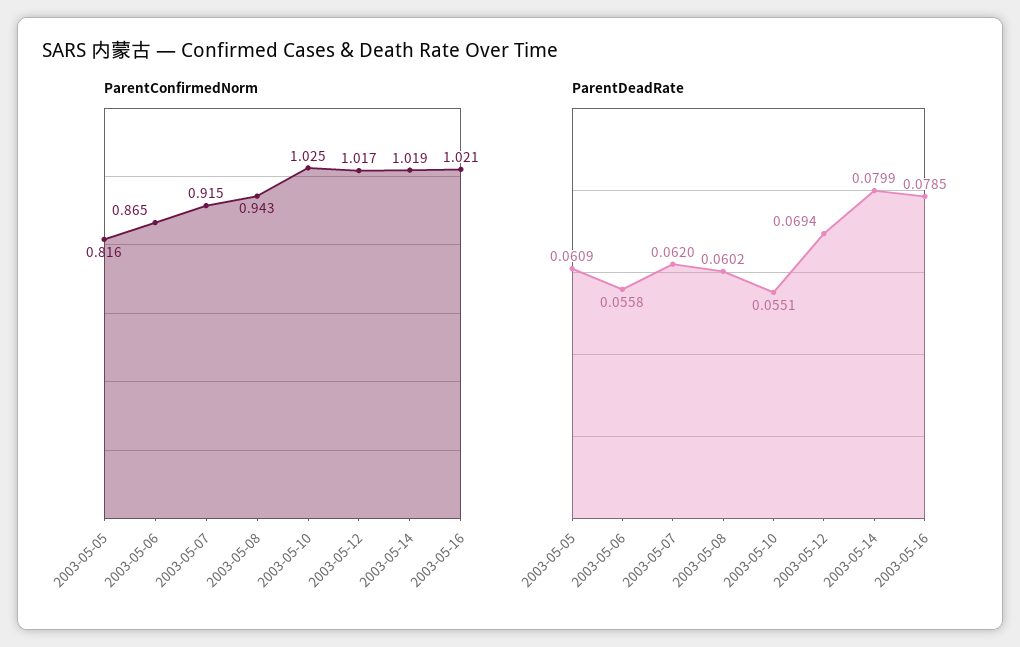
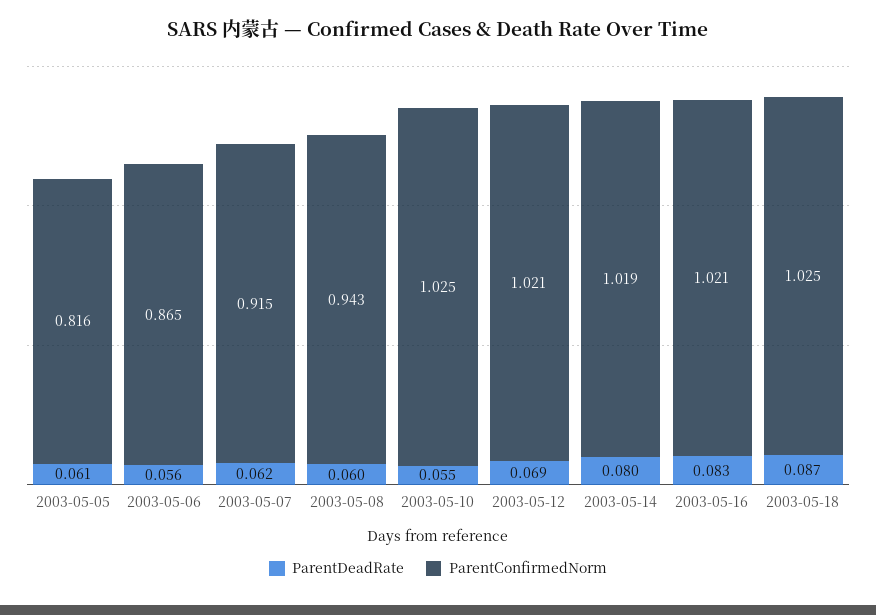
ParentConfirmedNorm, 2003-05-12: 1.017 -> 1.021
ParentDeadRate, 2003-05-16: 0.0785 -> 0.083
ParentDeadRate, 2003-05-18: none -> 0.087
ParentConfirmedNorm, 2003-05-18: none -> 1.025

